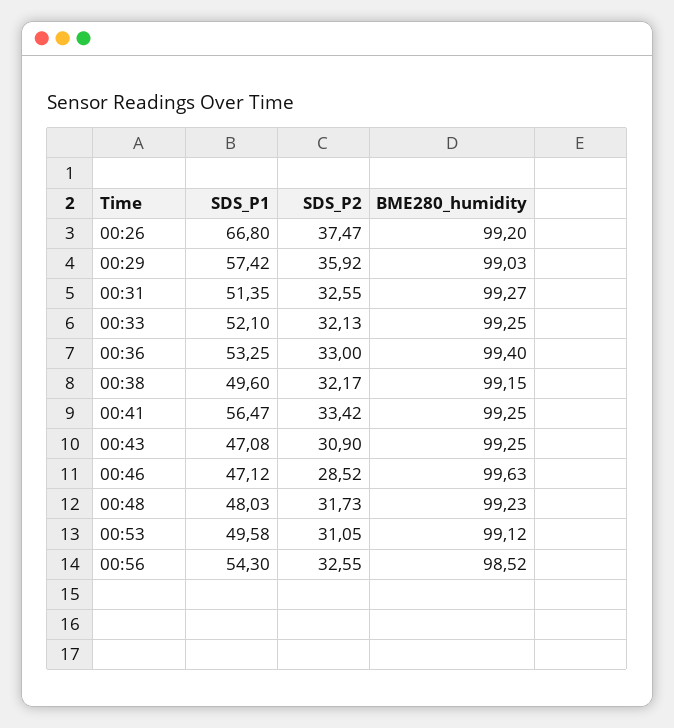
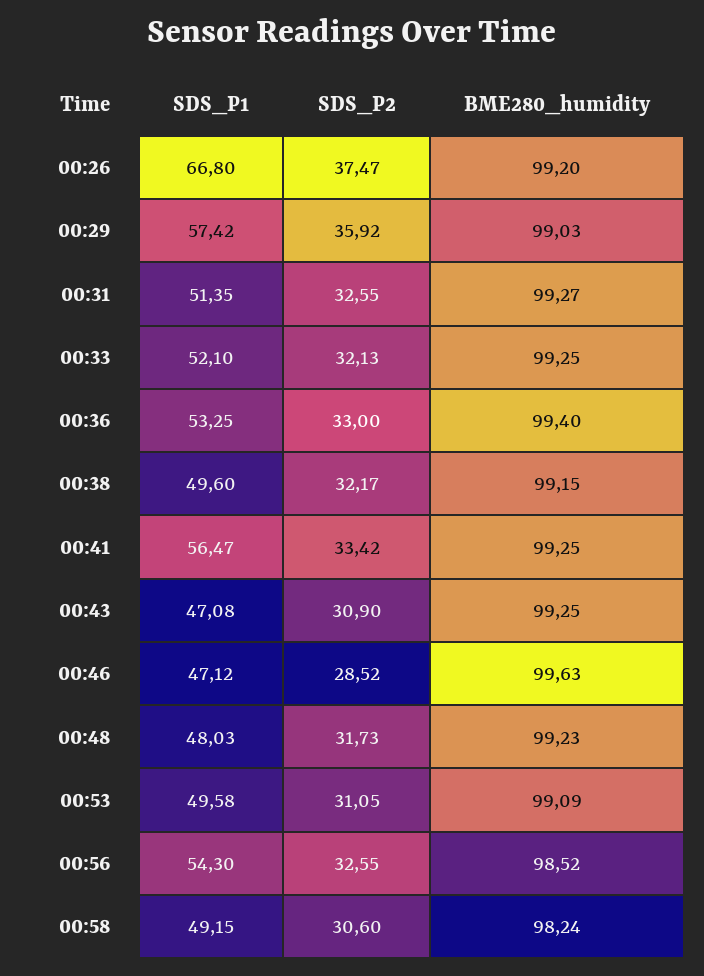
BME280_humidity, 00:53: 99.12 -> 99.09
SDS_P1, 00:58: none -> 49.15
SDS_P2, 00:58: none -> 30.6
BME280_humidity, 00:58: none -> 98.24

